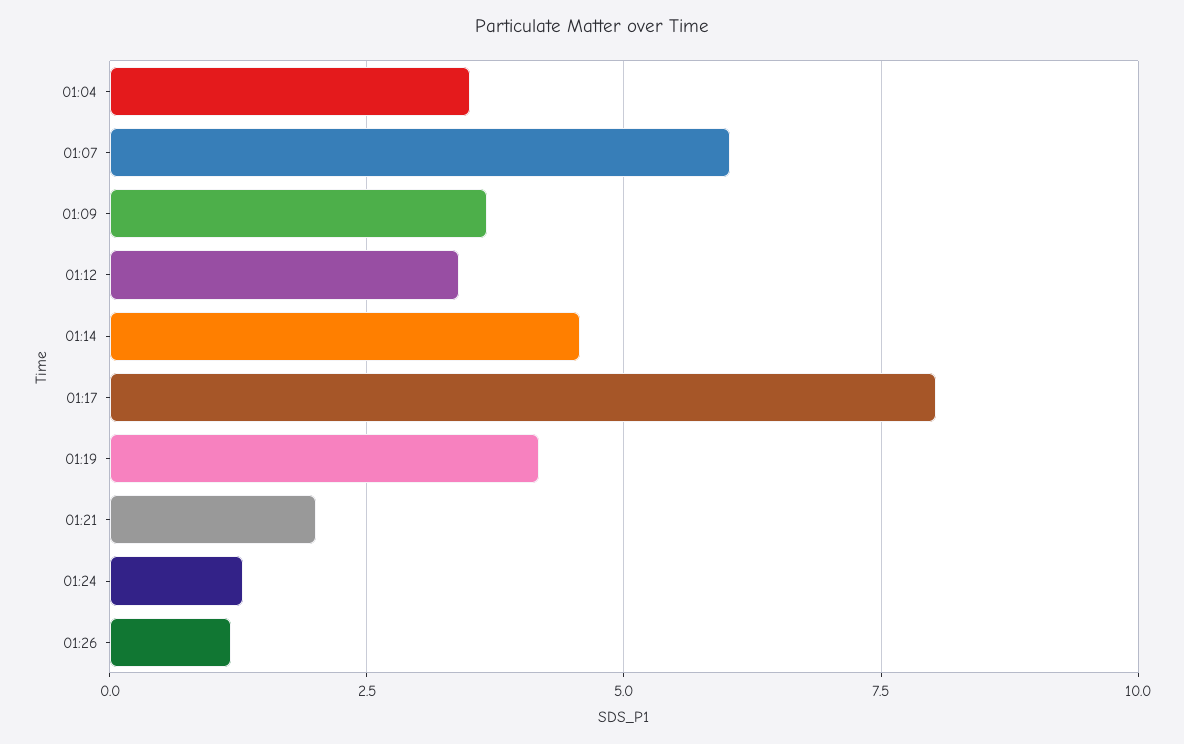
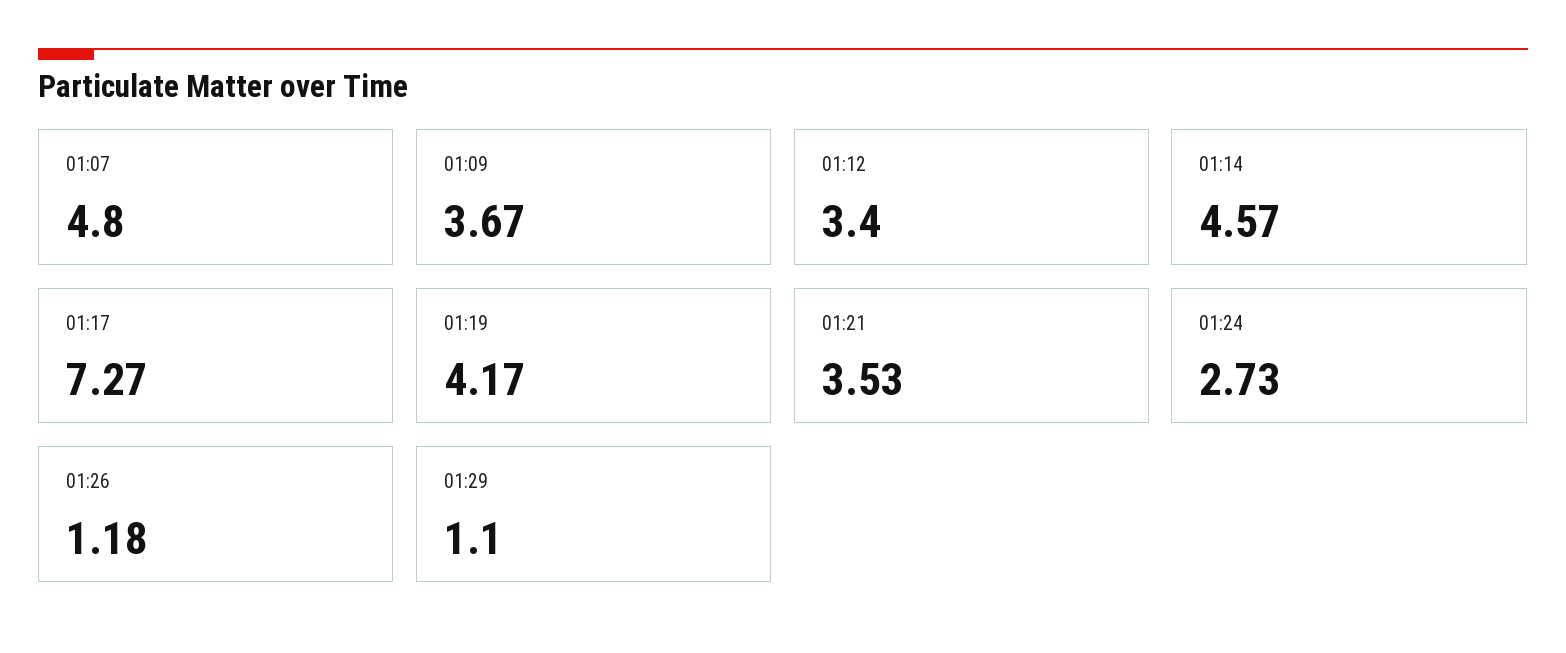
01:04: 3.5 -> none
01:07: 6 -> 4.8
01:17: 8 -> 7.27
01:21: 2 -> 3.53
01:24: 1.25 -> 2.73
01:29: none -> 1.1

